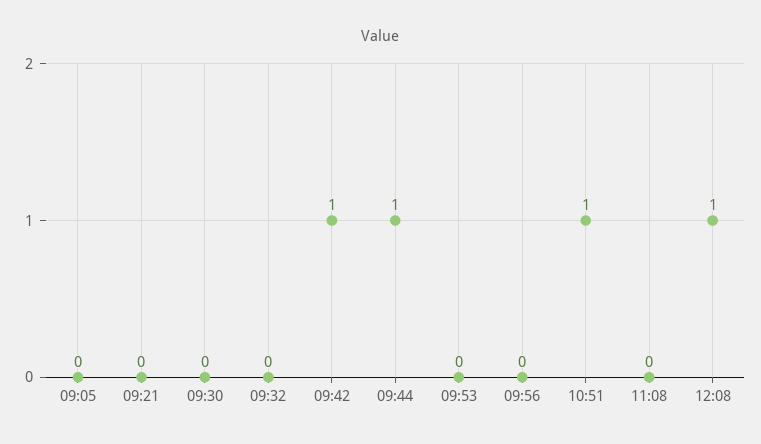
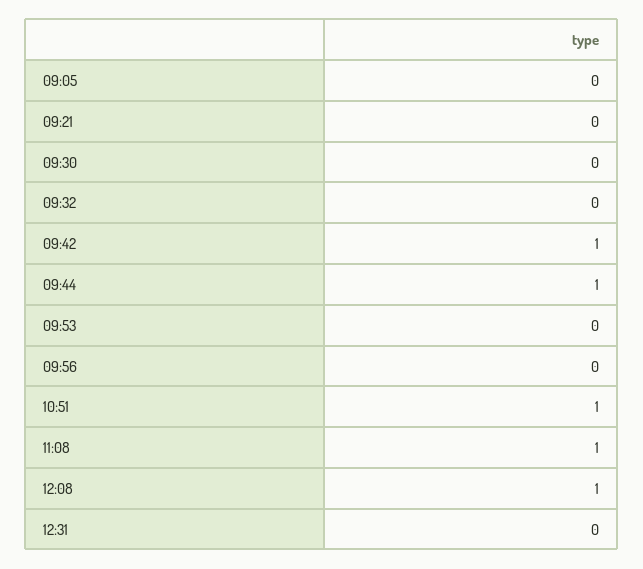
11:08: 0 -> 1
12:31: none -> 0

